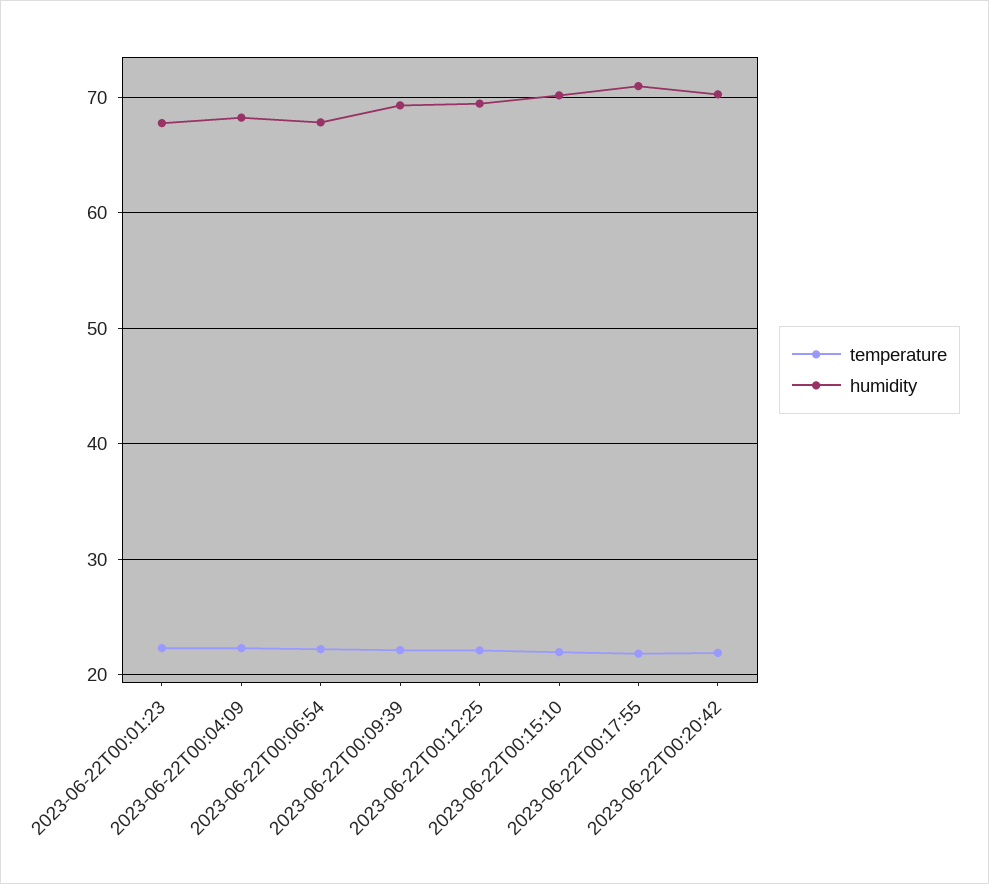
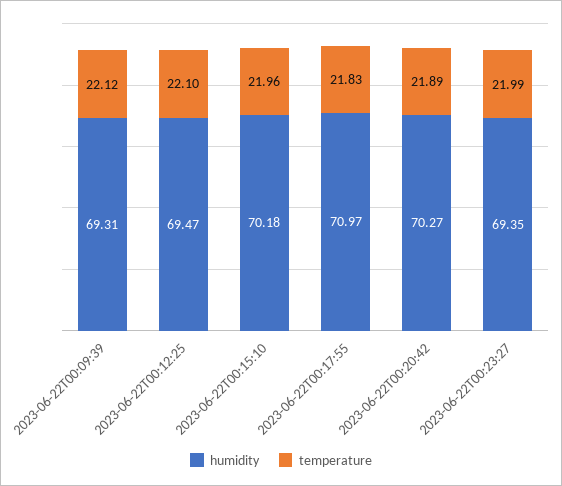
temperature, 2023-06-22T00:01:23: 22 -> none
humidity, 2023-06-22T00:01:23: 68 -> none
temperature, 2023-06-22T00:04:09: 22 -> none
humidity, 2023-06-22T00:04:09: 68 -> none
temperature, 2023-06-22T00:06:54: 22 -> none
humidity, 2023-06-22T00:06:54: 68 -> none
humidity, 2023-06-22T00:23:27: none -> 69.35
temperature, 2023-06-22T00:23:27: none -> 21.99

